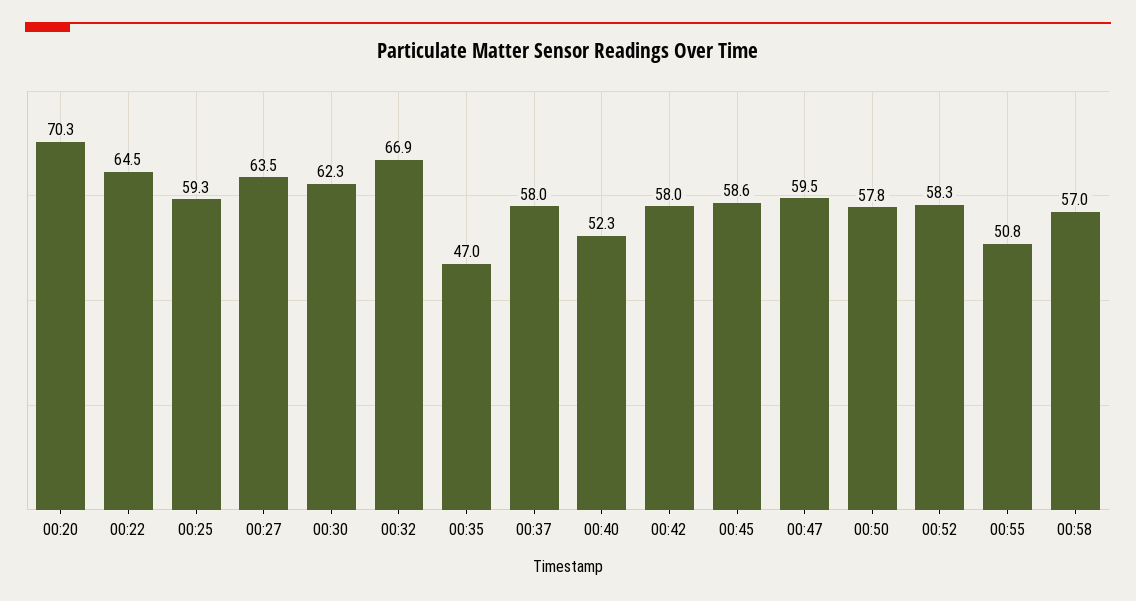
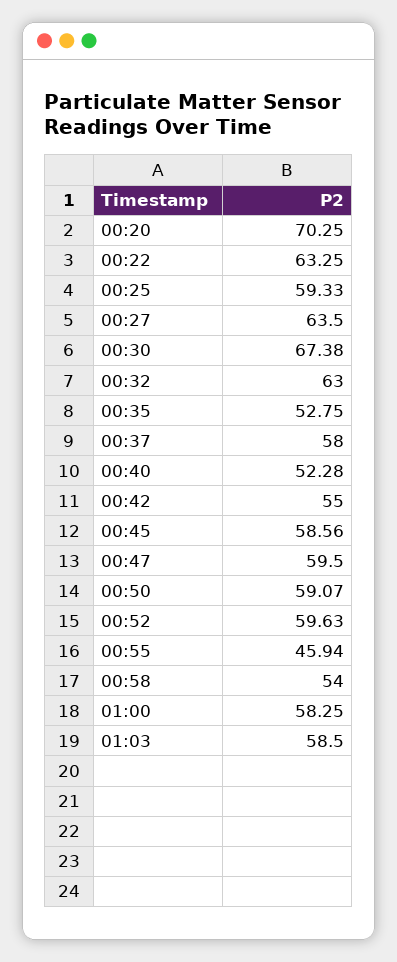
00:22: 64.5 -> 63.25
00:30: 62.3 -> 67.38
00:32: 66.9 -> 63
00:35: 47 -> 52.75
00:42: 58 -> 55
00:50: 57.8 -> 59.07
00:52: 58.3 -> 59.63
00:55: 50.8 -> 45.94
00:58: 57 -> 54
01:00: none -> 58.25
01:03: none -> 58.5

